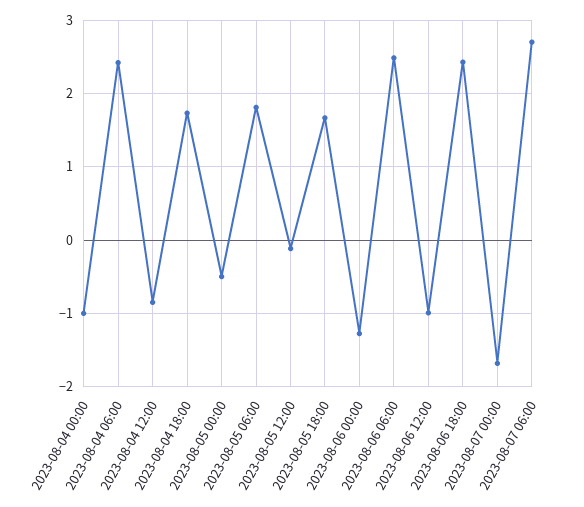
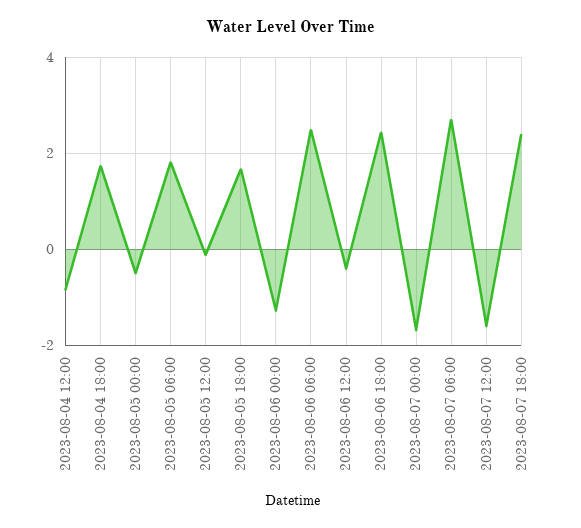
2023-08-04 00:00: -1 -> none
2023-08-04 06:00: 2.4 -> none
2023-08-06 12:00: -1 -> -0.4
2023-08-07 12:00: none -> -1.6
2023-08-07 18:00: none -> 2.4

